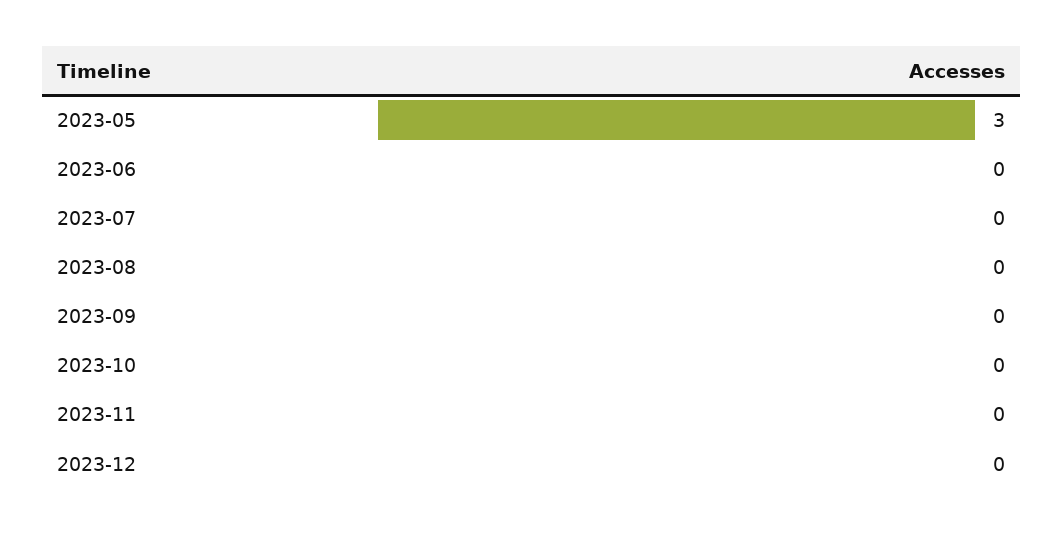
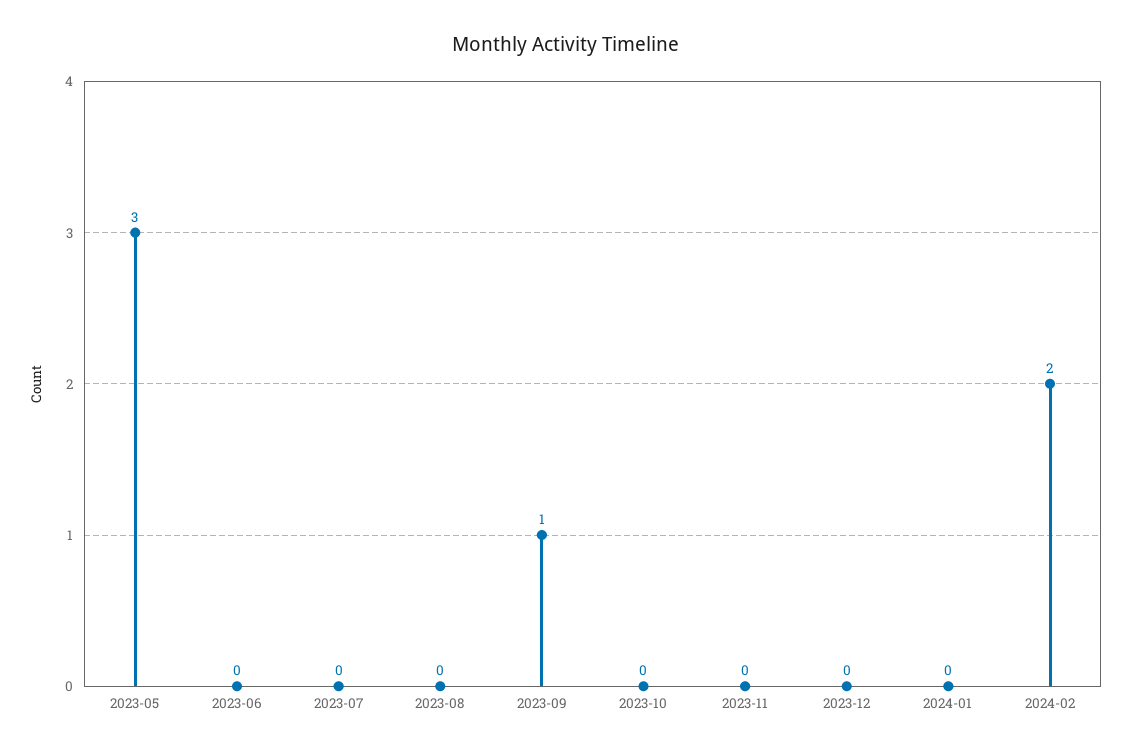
2023-09: 0 -> 1
2024-01: none -> 0
2024-02: none -> 2

